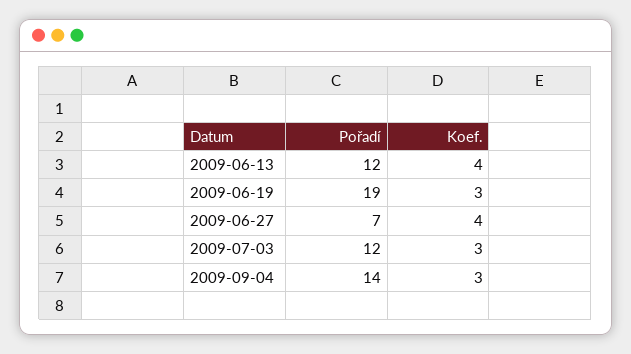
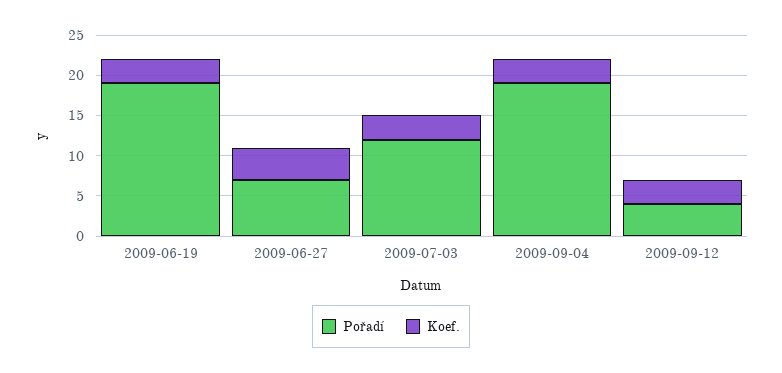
Pořadí, 2009-06-13: 12 -> none
Koef., 2009-06-13: 4 -> none
Pořadí, 2009-09-04: 14 -> 19
Pořadí, 2009-09-12: none -> 4
Koef., 2009-09-12: none -> 3

